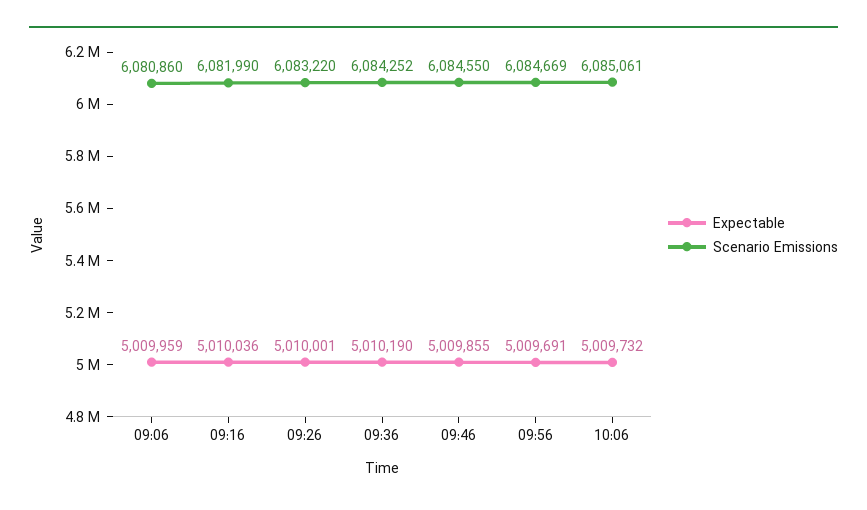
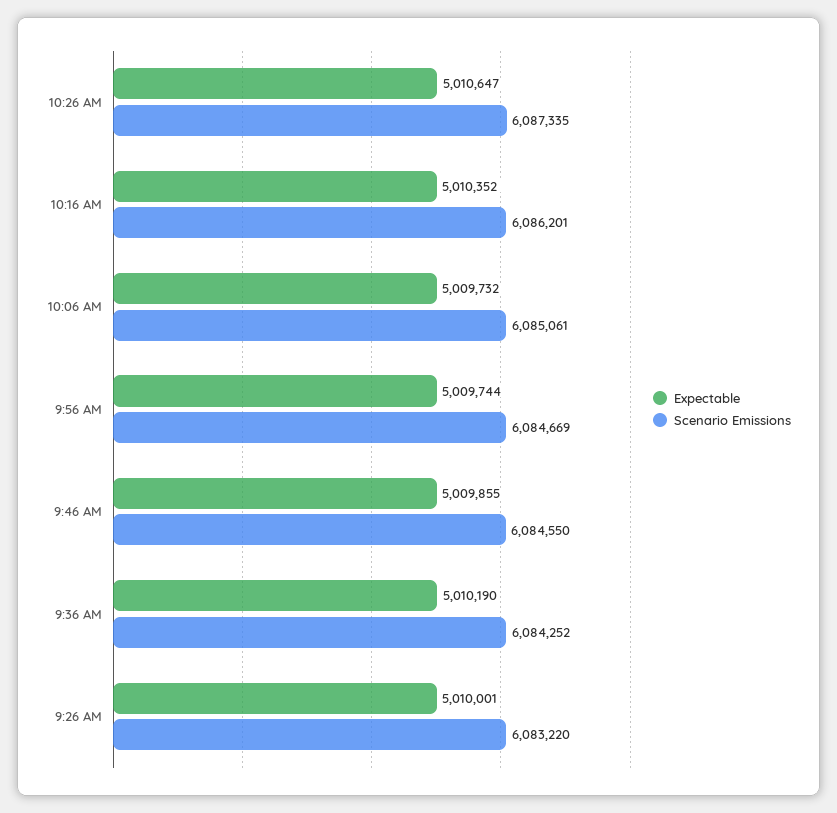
Expectable, 09:06: 5009959 -> none
Scenario Emissions, 09:06: 6080860 -> none
Expectable, 09:16: 5010036 -> none
Scenario Emissions, 09:16: 6081990 -> none
Expectable, 09:56: 5009691 -> 5009744
Expectable, 10:26 AM: none -> 5010647
Scenario Emissions, 10:26 AM: none -> 6087335
Expectable, 10:16 AM: none -> 5010352
Scenario Emissions, 10:16 AM: none -> 6086201

